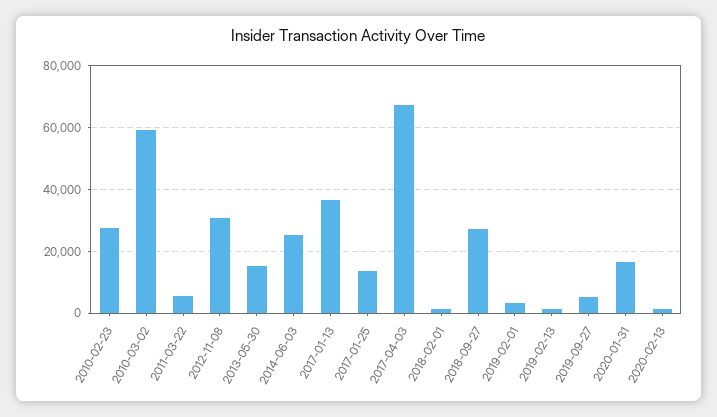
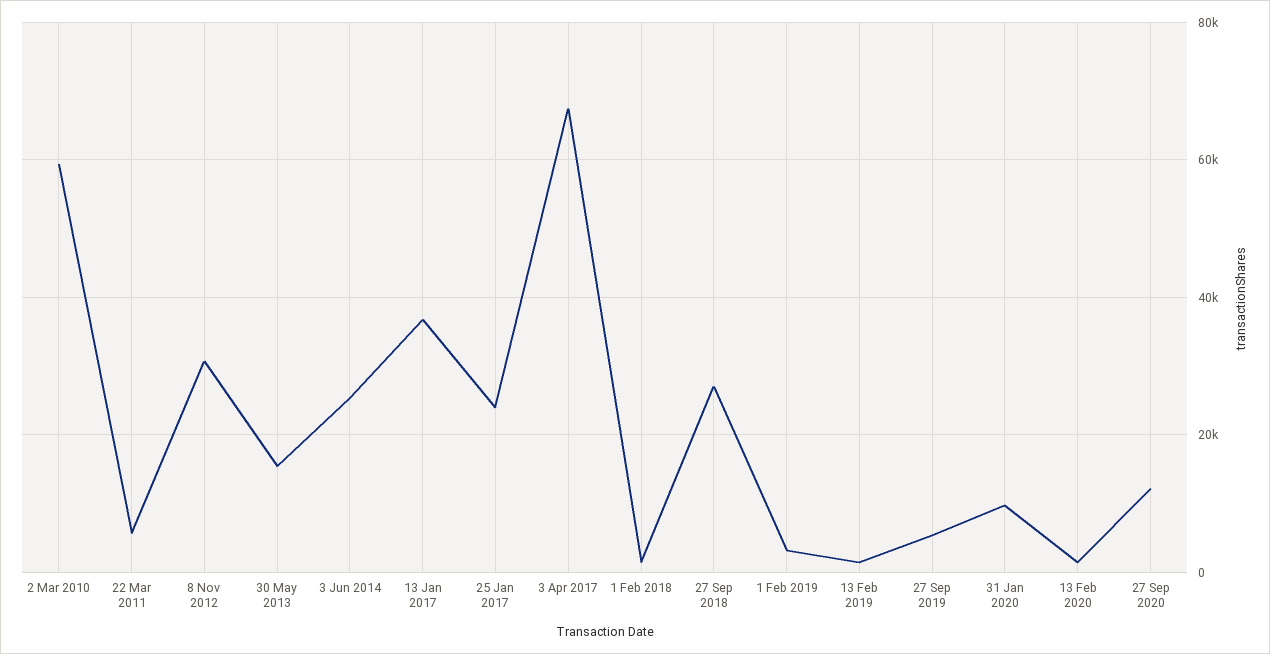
2010-02-23: 28000 -> none
2017-01-25: 14000 -> 24000
2020-01-31: 16000 -> 10000
27 Sep 2020: none -> 12000

